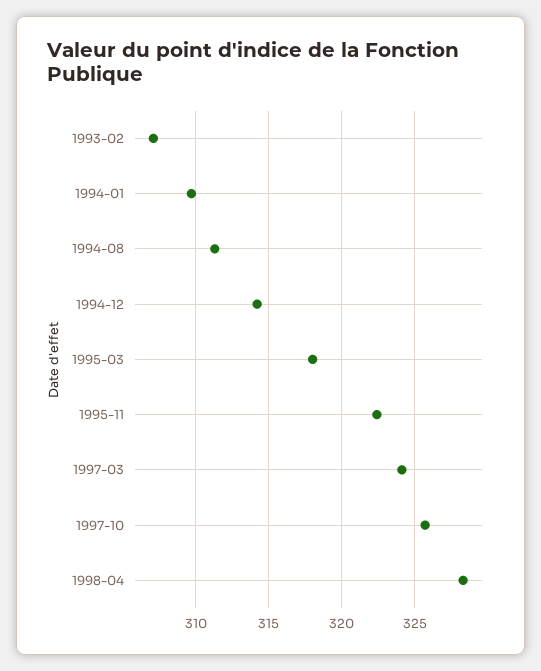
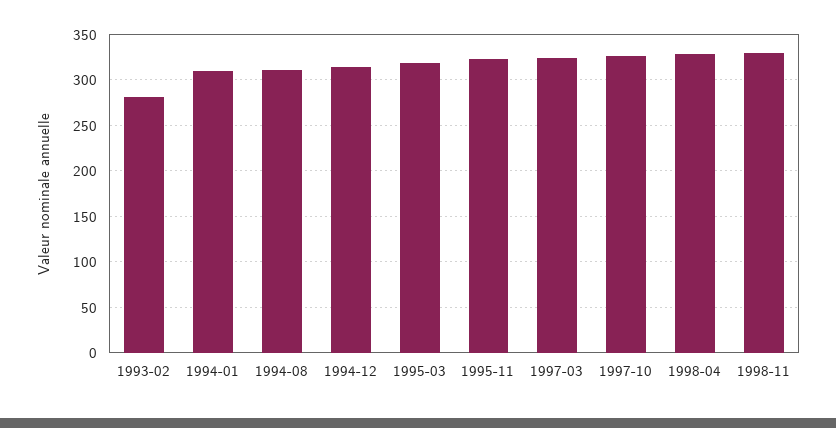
1993-02: 307 -> 280
1998-11: none -> 330

